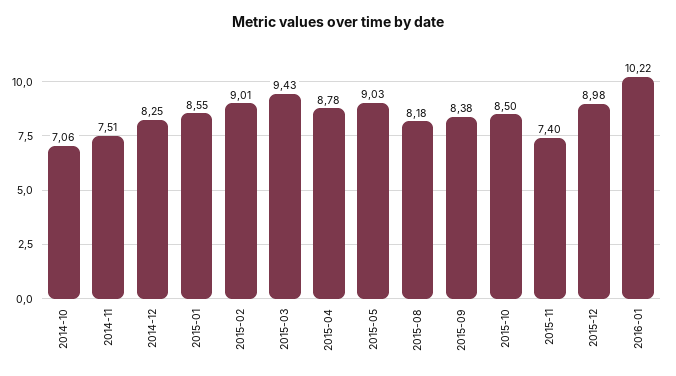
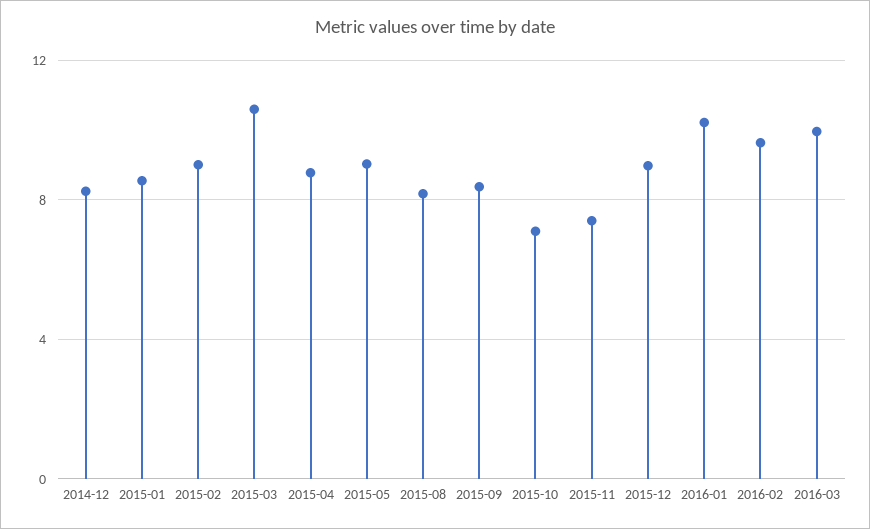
2014-10: 7.06 -> none
2014-11: 7.51 -> none
2015-03: 9.43 -> 10.5
2015-10: 8.5 -> 7
2016-02: none -> 9.5
2016-03: none -> 10

